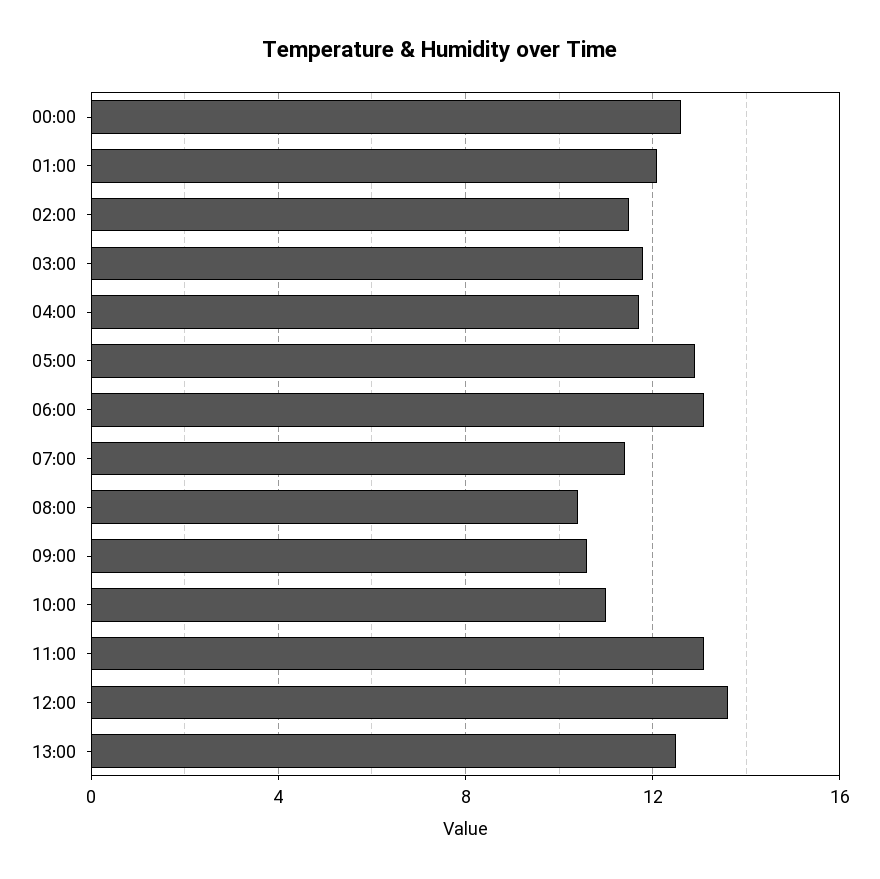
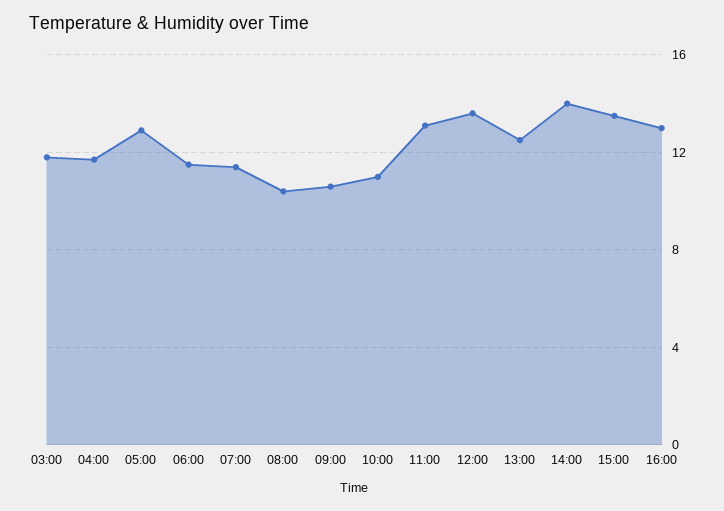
00:00: 12.5 -> none
01:00: 12 -> none
02:00: 11.5 -> none
06:00: 13 -> 11.5
14:00: none -> 14
15:00: none -> 13.5
16:00: none -> 13

